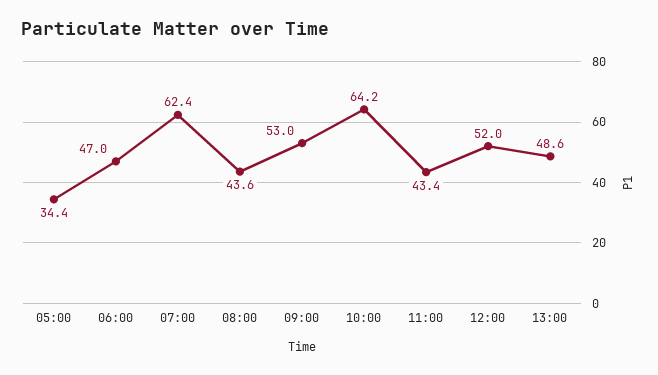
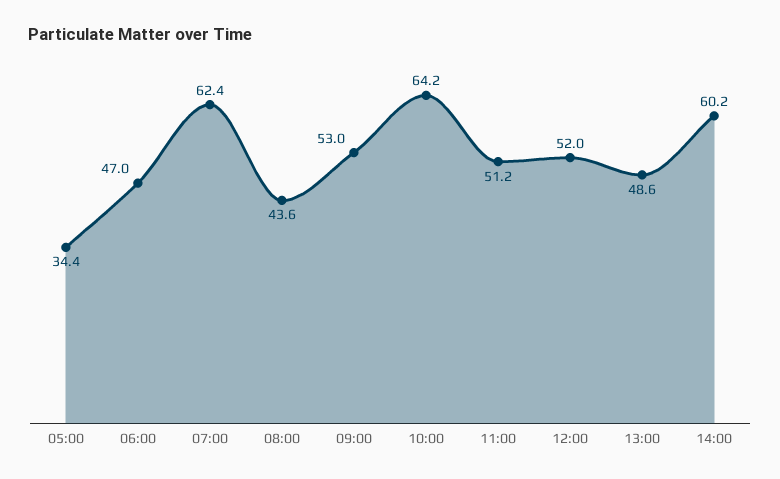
11:00: 43.4 -> 51.2
14:00: none -> 60.2

